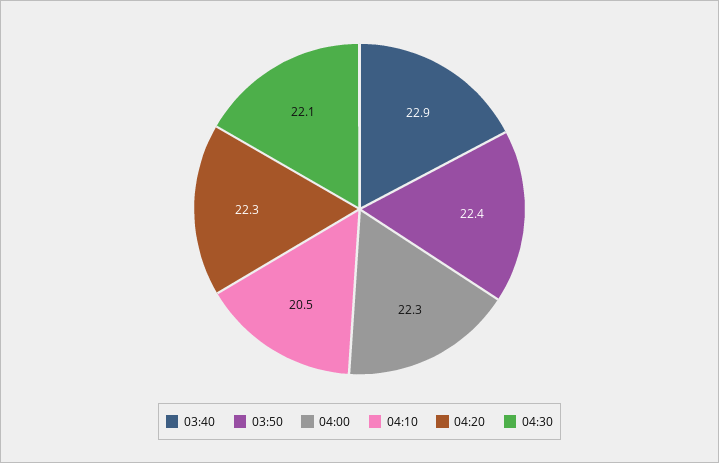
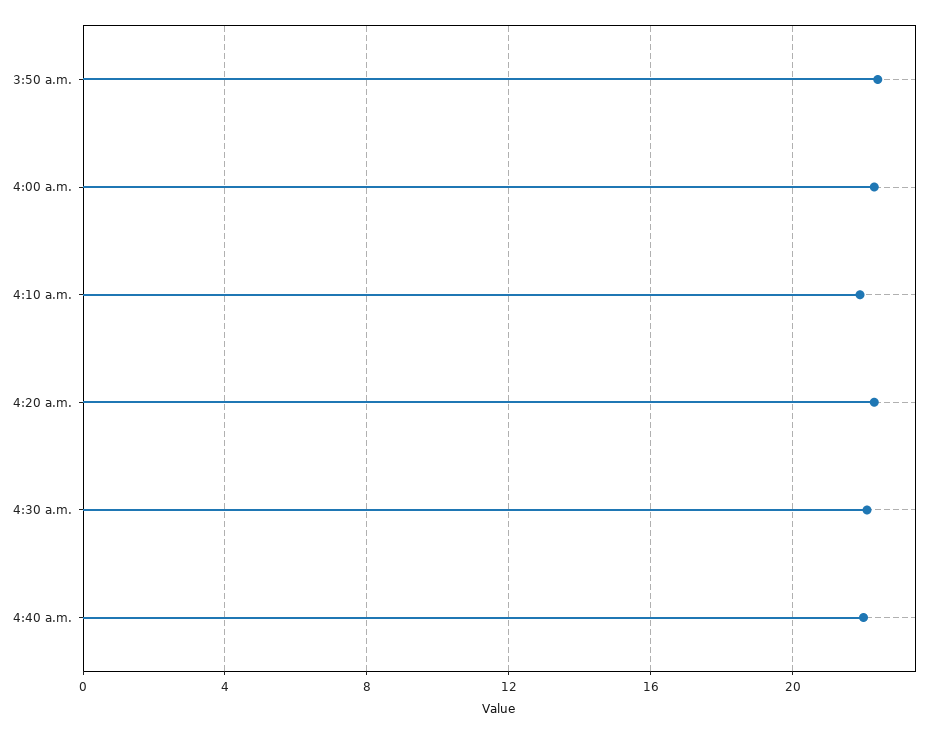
03:40: 22.9 -> none
04:10: 20.5 -> 22
4:40 a.m.: none -> 22

